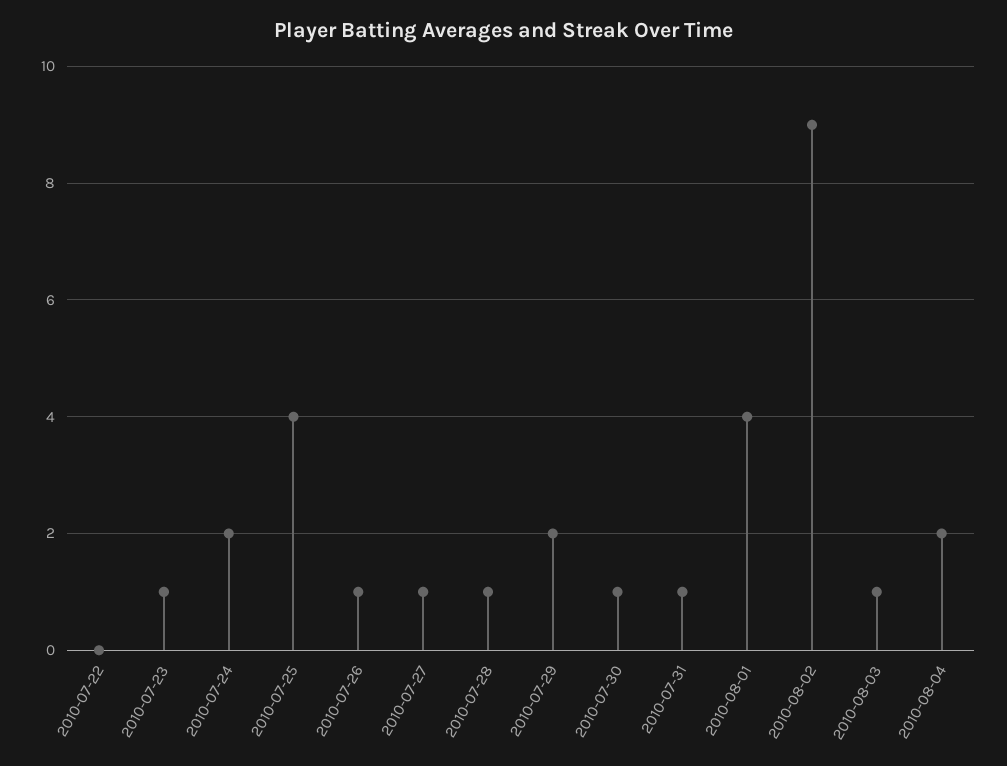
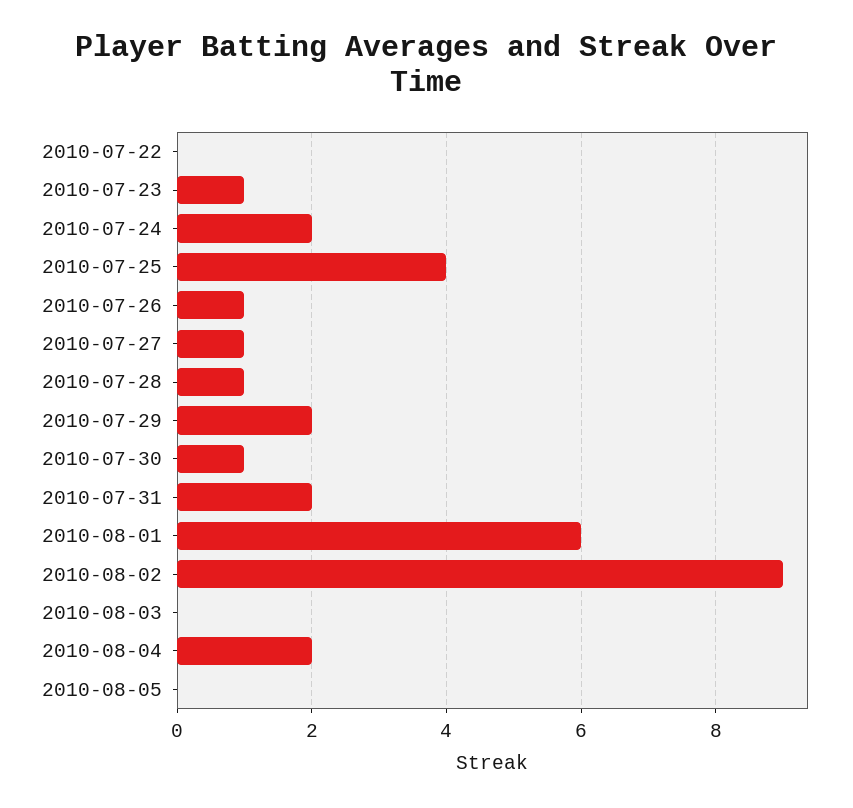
2010-07-31: 1 -> 2
2010-08-01: 4 -> 6
2010-08-03: 1 -> 0
2010-08-05: none -> 0

